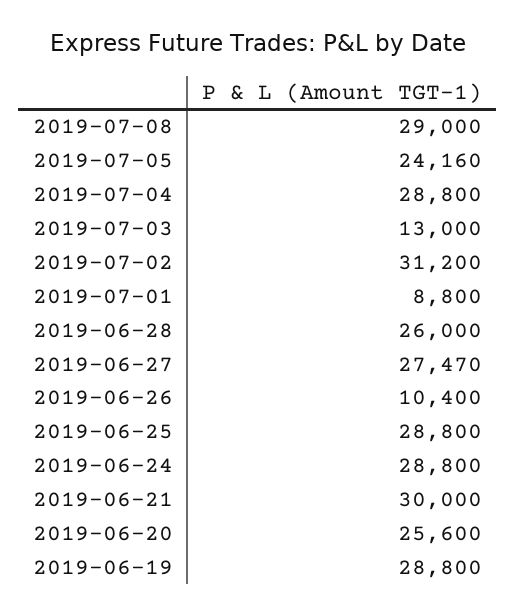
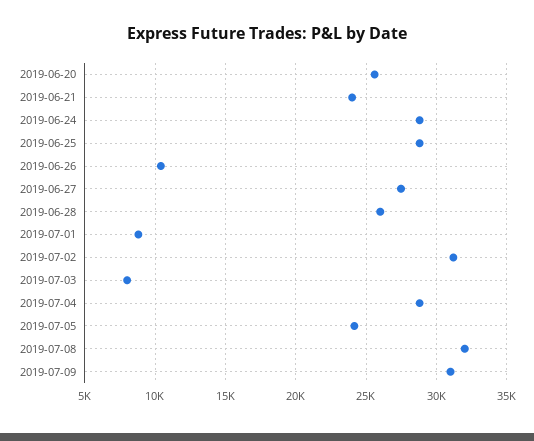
2019-07-08: 29000 -> 32000
2019-07-03: 13000 -> 8000
2019-06-21: 30000 -> 24000
2019-06-19: 28800 -> none
2019-07-09: none -> 31000

